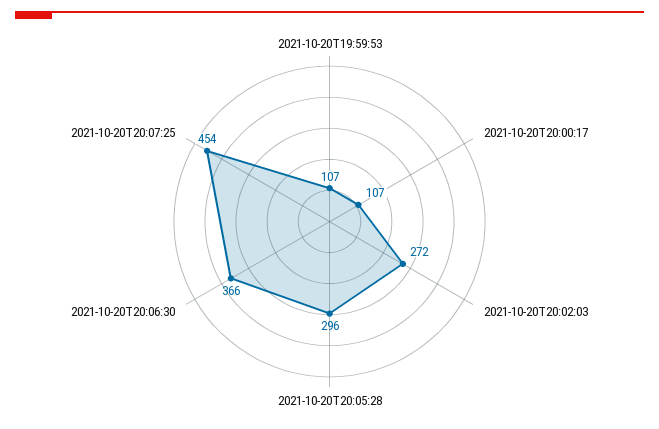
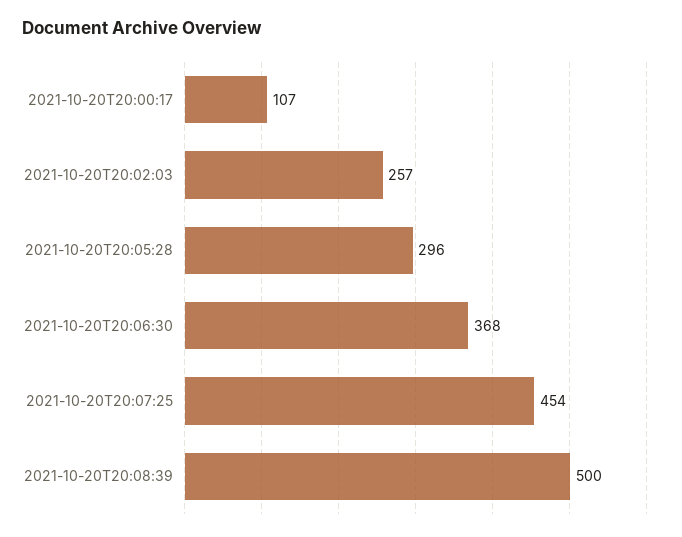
2021-10-20T19:59:53: 107 -> none
2021-10-20T20:02:03: 272 -> 257
2021-10-20T20:06:30: 366 -> 368
2021-10-20T20:08:39: none -> 500

